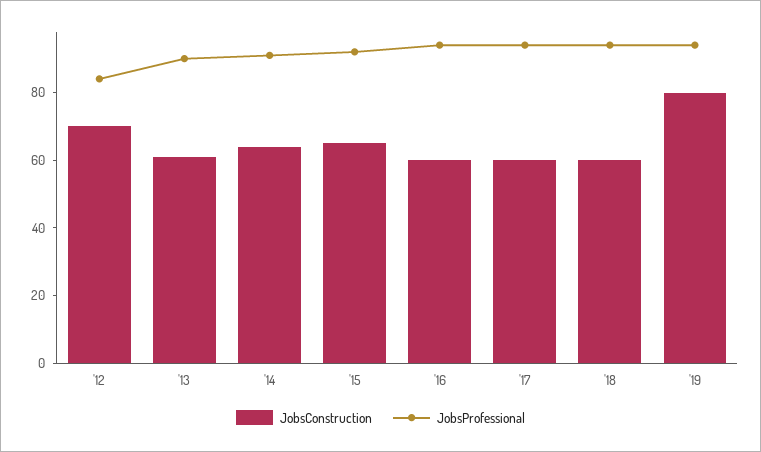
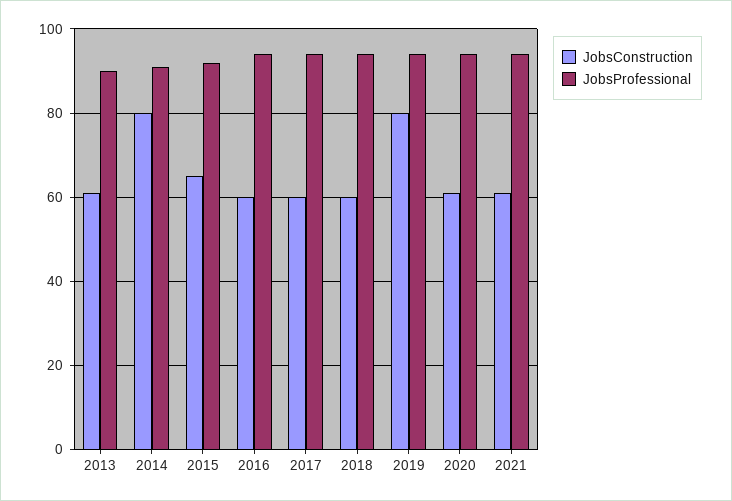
JobsConstruction, '12: 70 -> none
JobsProfessional, '12: 85 -> none
JobsConstruction, '14: 65 -> 80
JobsConstruction, 2020: none -> 60
JobsProfessional, 2020: none -> 95
JobsConstruction, 2021: none -> 60
JobsProfessional, 2021: none -> 95

